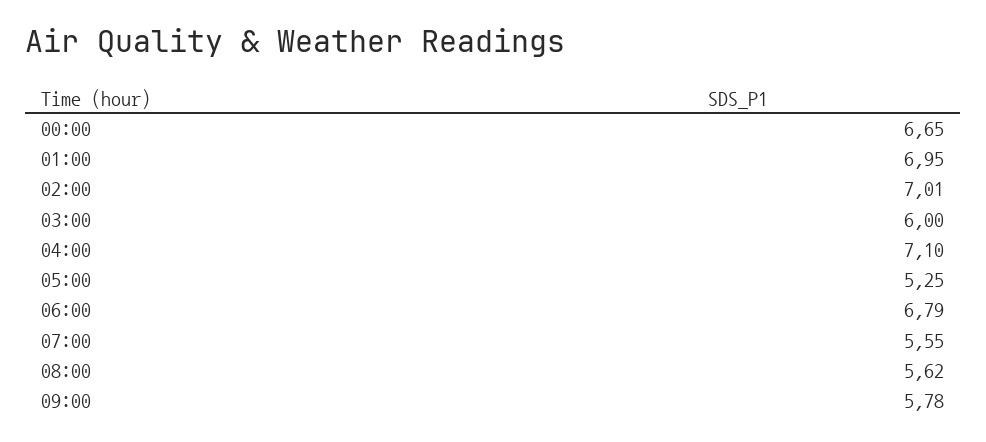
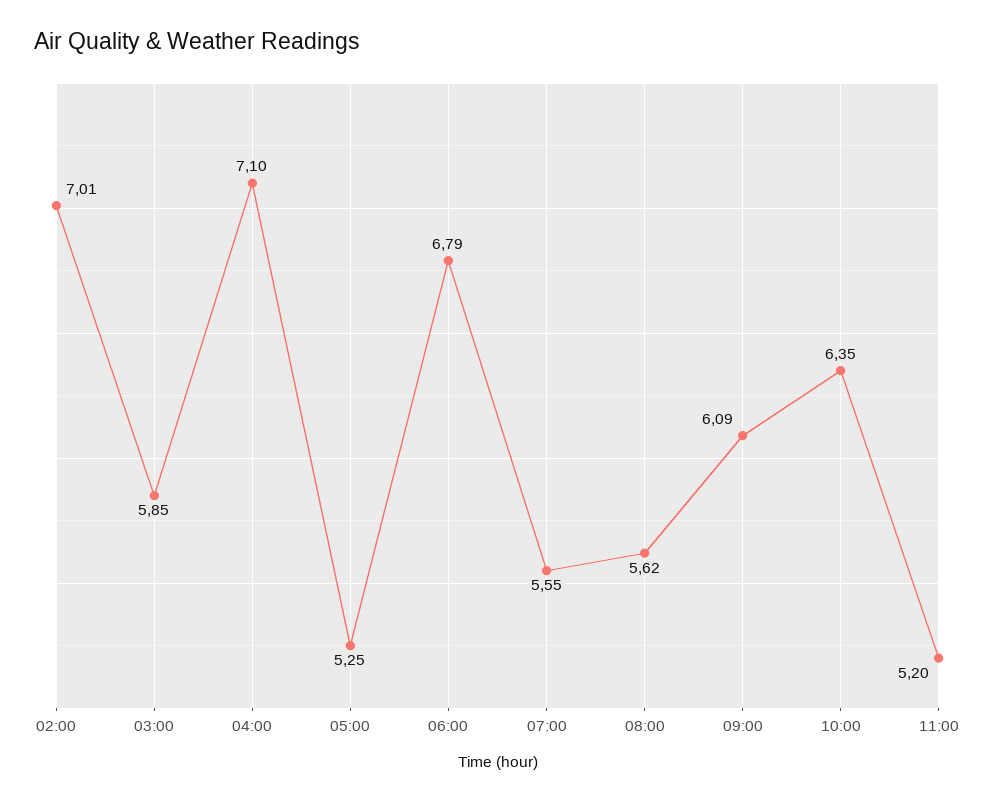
00:00: 6.65 -> none
01:00: 6.95 -> none
03:00: 6 -> 5.85
09:00: 5.78 -> 6.09
10:00: none -> 6.35
11:00: none -> 5.2

